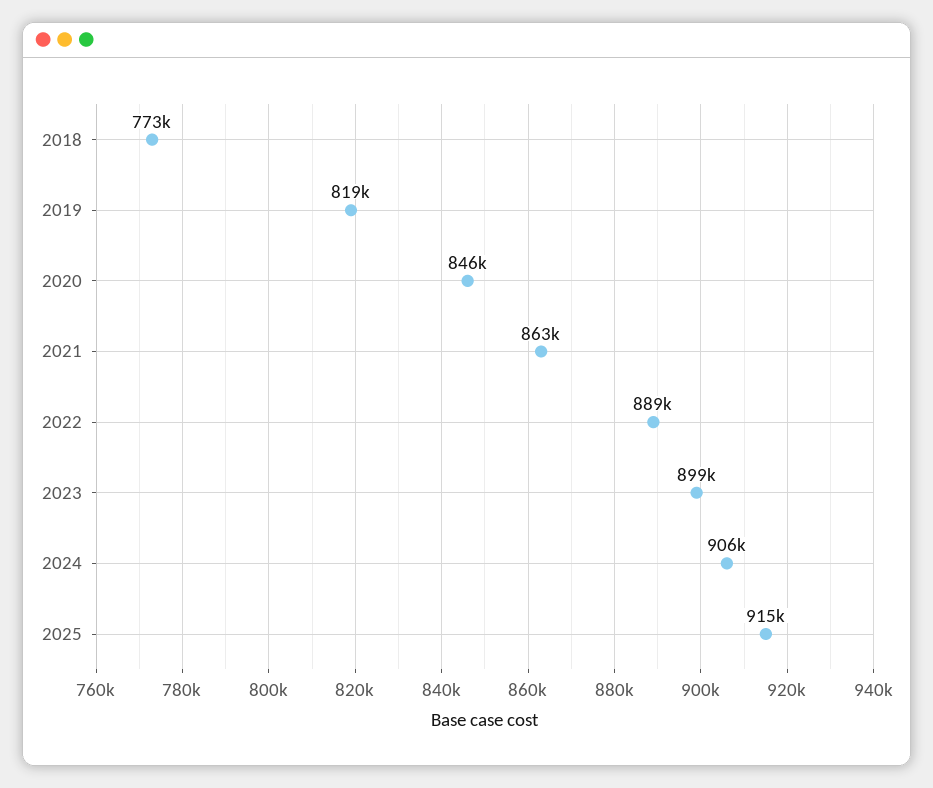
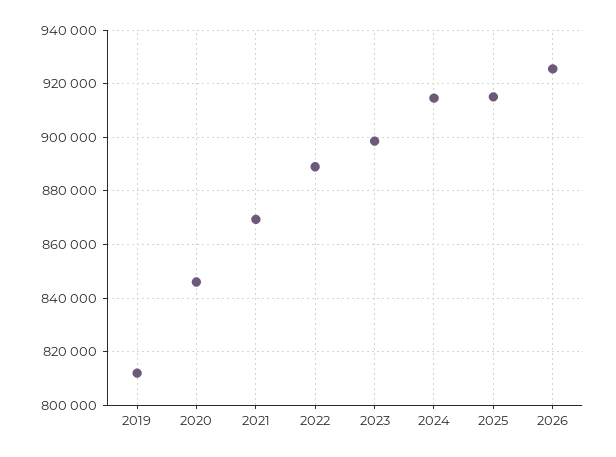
2018: 773000 -> none
2019: 819000 -> 812500
2021: 863000 -> 870000
2024: 906000 -> 915000
2026: none -> 925000

